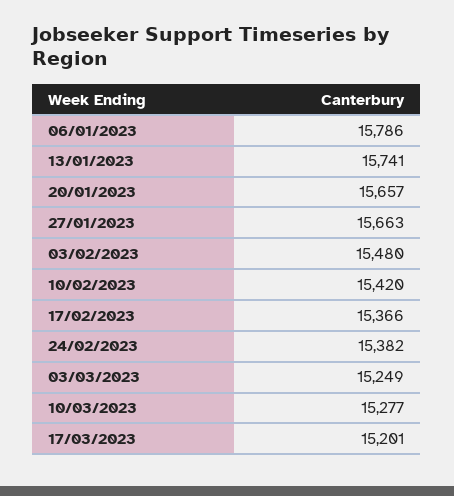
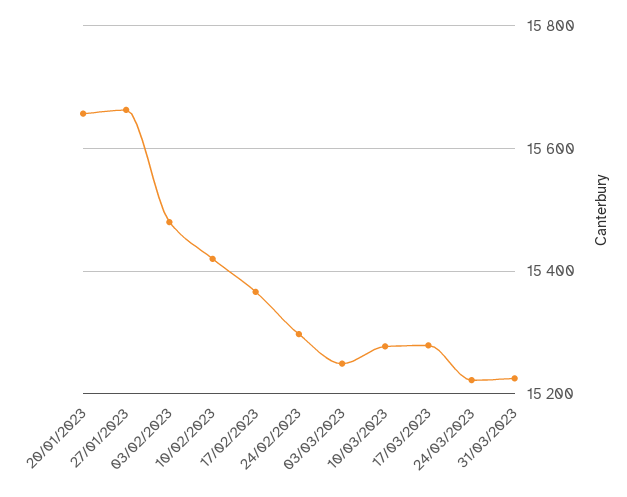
06/01/2023: 15786 -> none
13/01/2023: 15741 -> none
24/02/2023: 15382 -> 15300
17/03/2023: 15201 -> 15280
24/03/2023: none -> 15220
31/03/2023: none -> 15220

